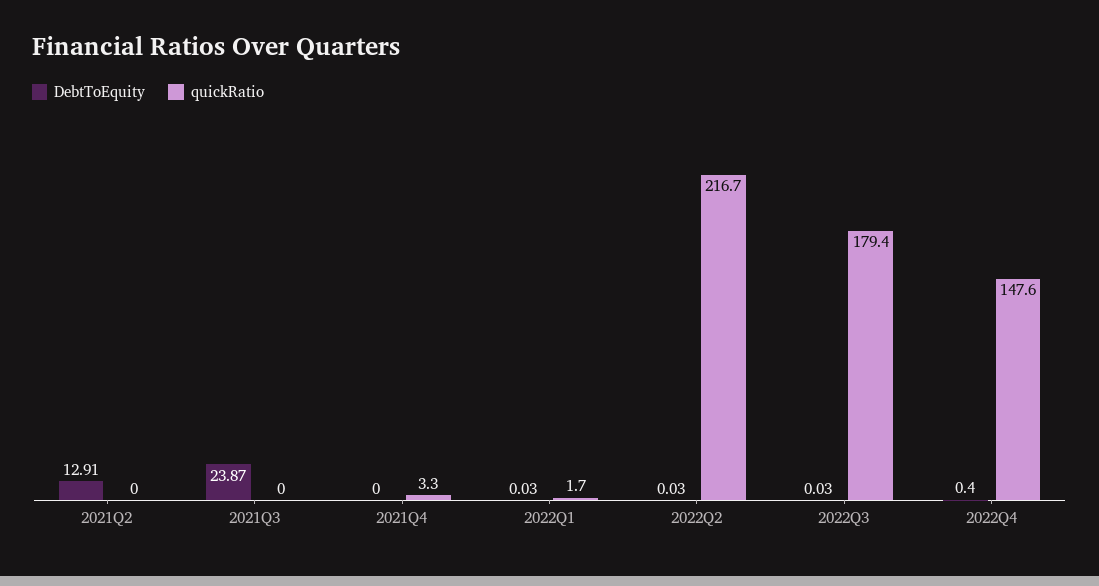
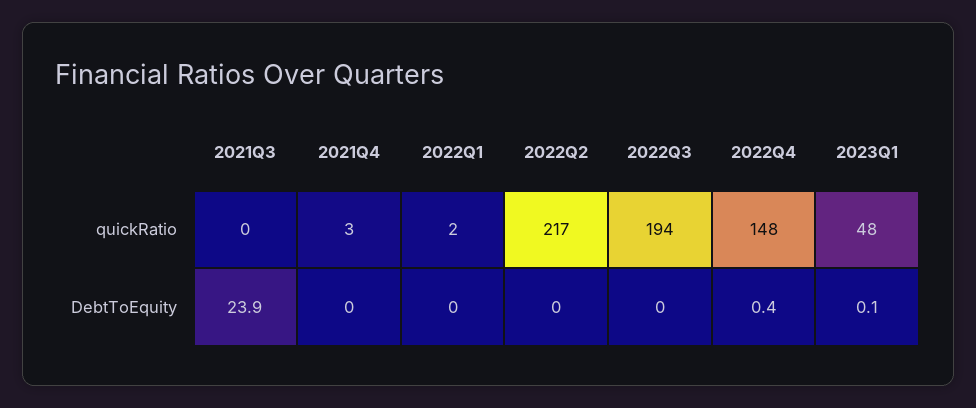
DebtToEquity, 2021Q2: 12.91 -> none
quickRatio, 2021Q2: 0 -> none
quickRatio, 2022Q3: 179.4 -> 194
quickRatio, 2023Q1: none -> 48
DebtToEquity, 2023Q1: none -> 0.1

